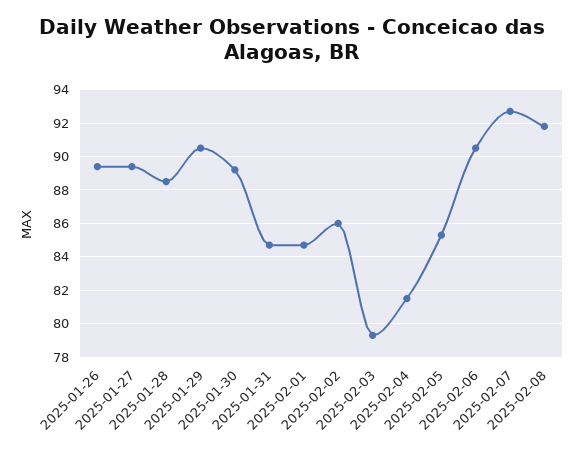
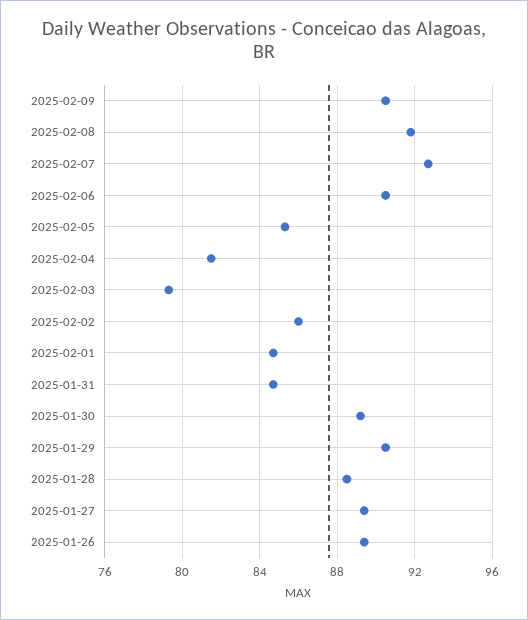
2025-02-09: none -> 90.5

